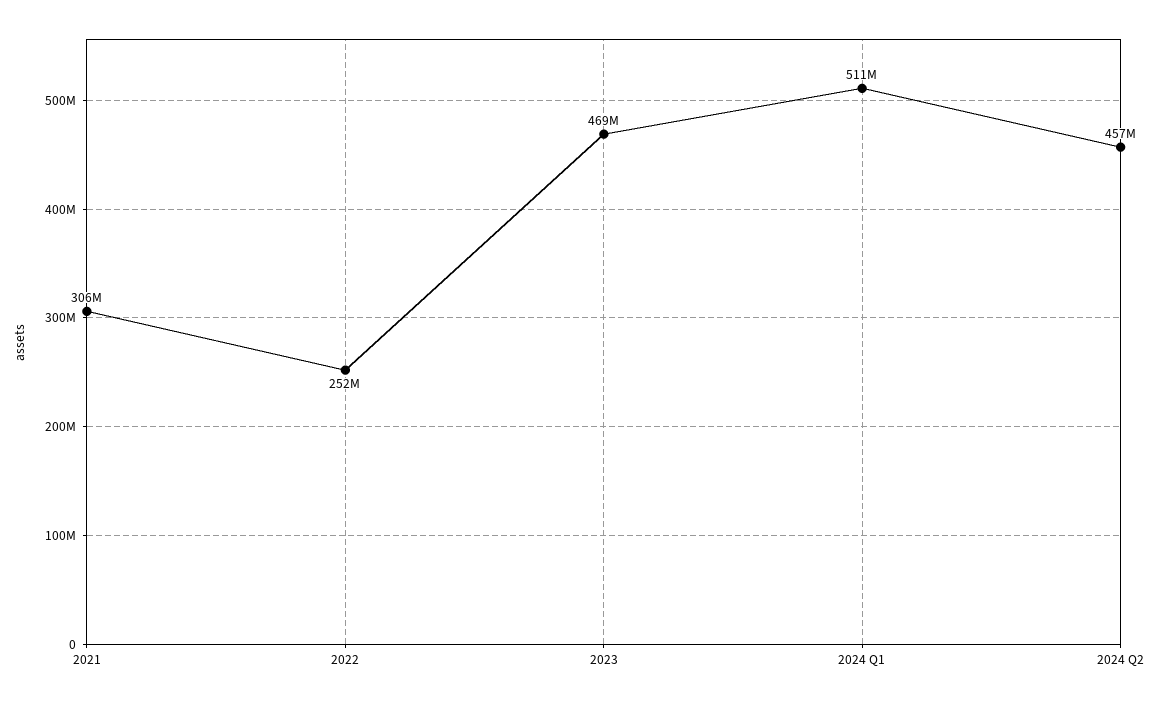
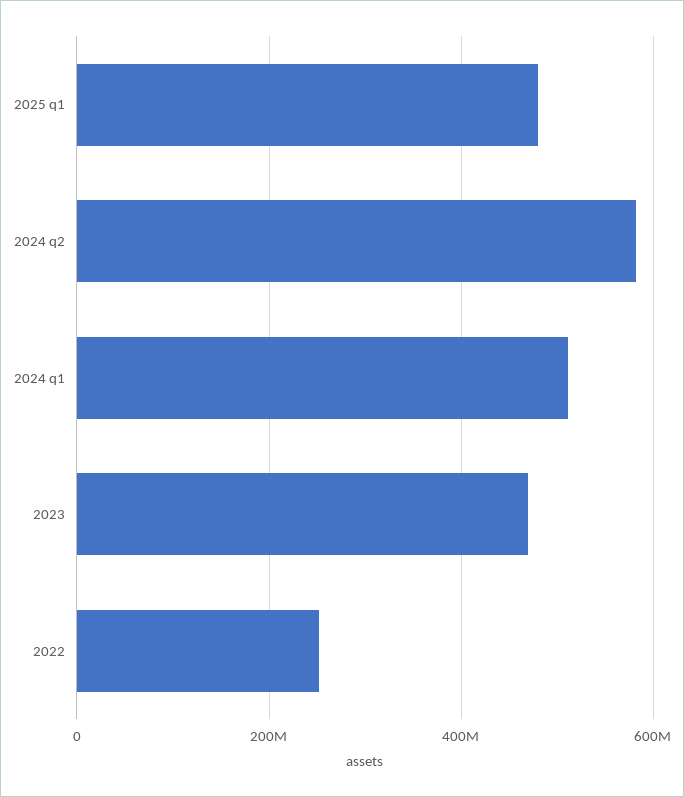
2021: 306000000 -> none
2024 Q2: 457000000 -> 580000000
2025 q1: none -> 480000000

